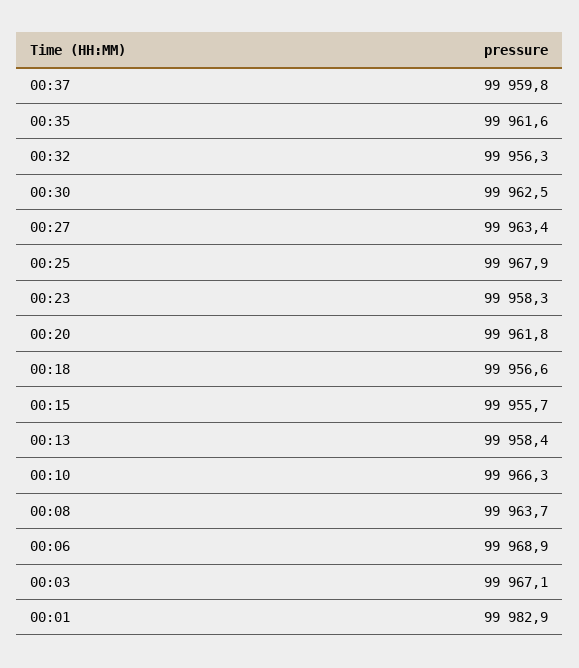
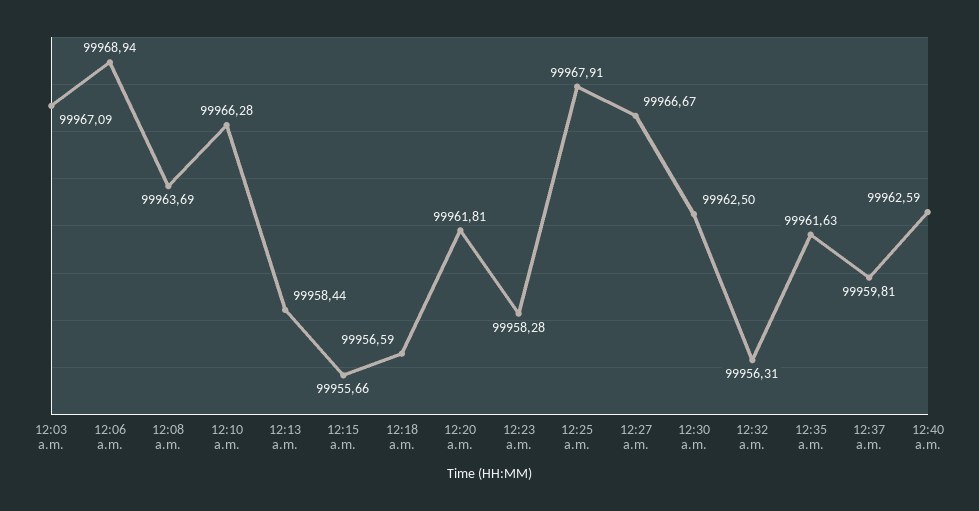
00:27: 99963.4 -> 99966.67
00:01: 99982.9 -> none
12:40 a.m.: none -> 99962.59

